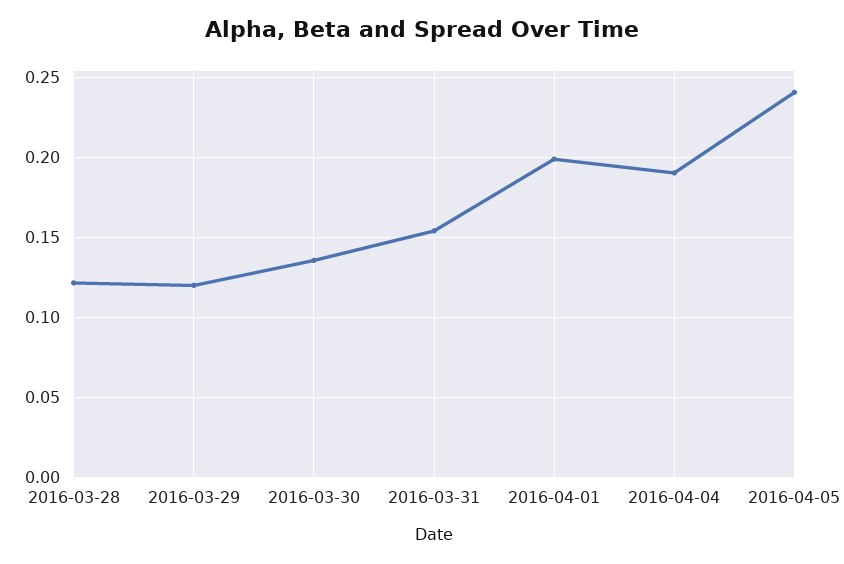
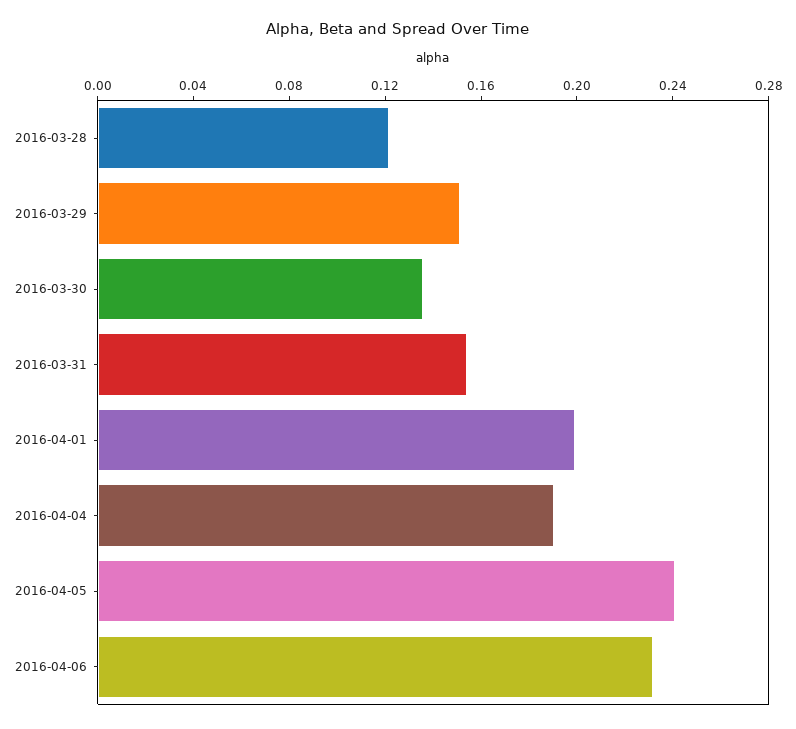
2016-03-29: 0.12 -> 0.15
2016-04-06: none -> 0.23

